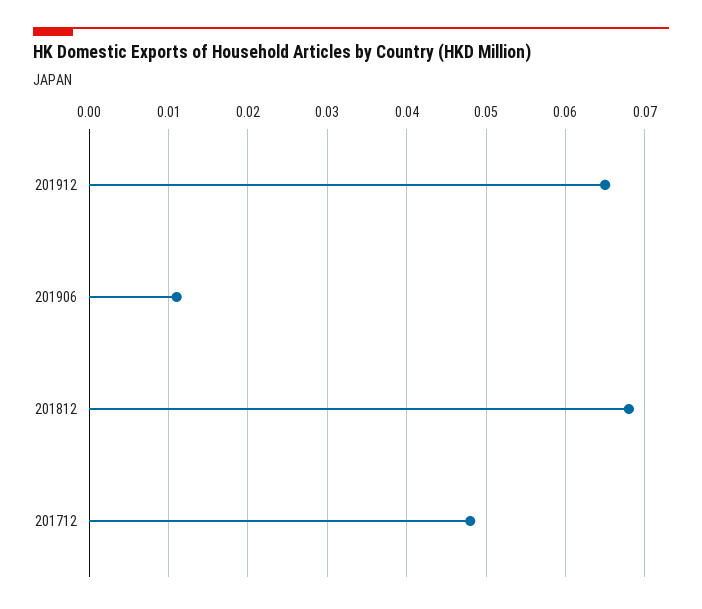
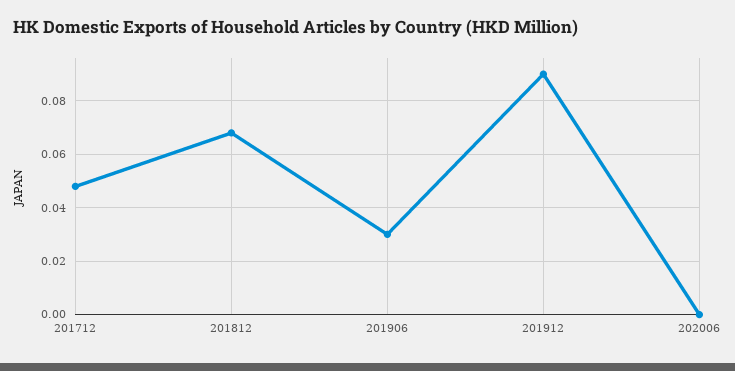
201912: 0.065 -> 0.09
201906: 0.011 -> 0.03
202006: none -> 0

